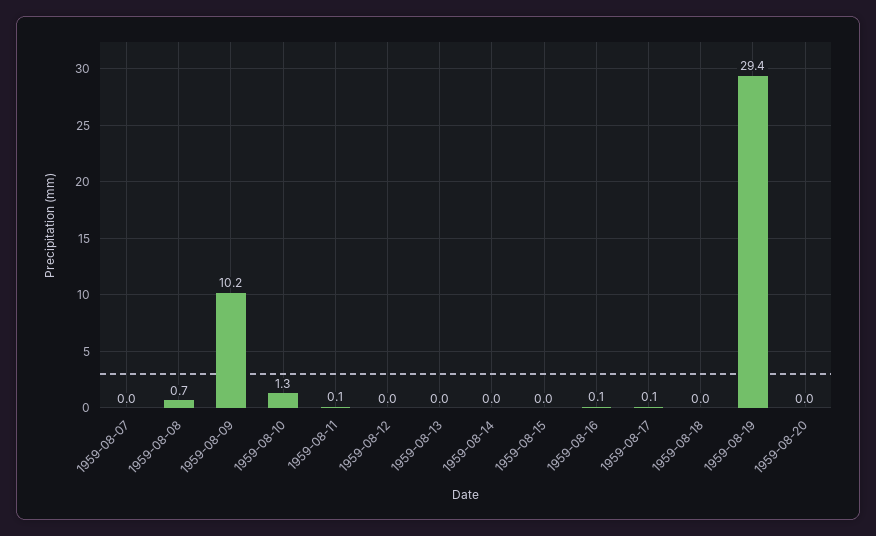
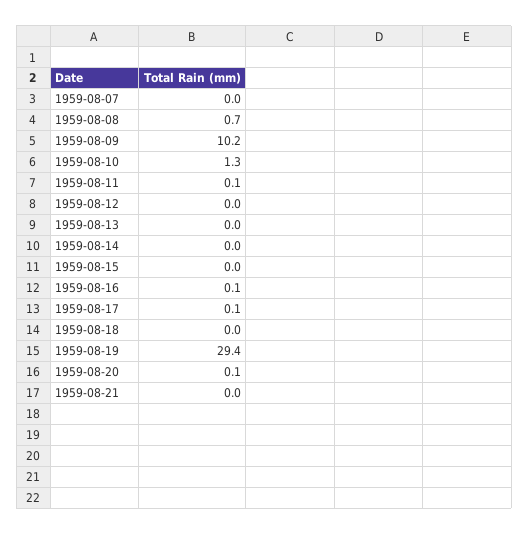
1959-08-20: 0 -> 0.1
1959-08-21: none -> 0

